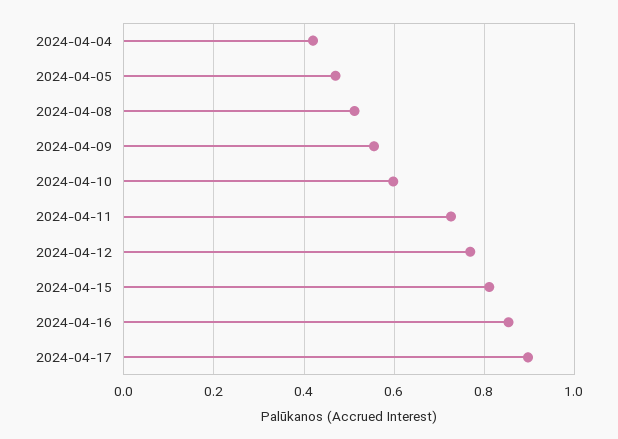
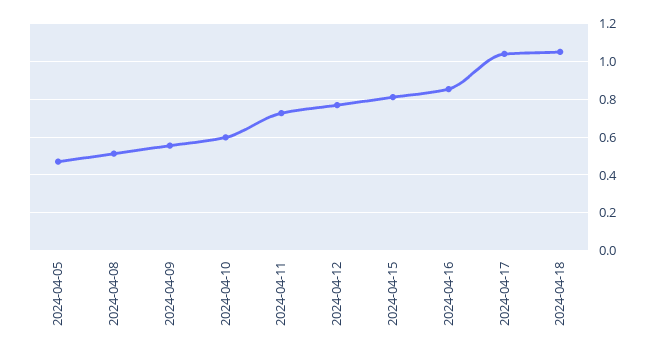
2024-04-04: 0.42 -> none
2024-04-17: 0.9 -> 1.05
2024-04-18: none -> 1.05

